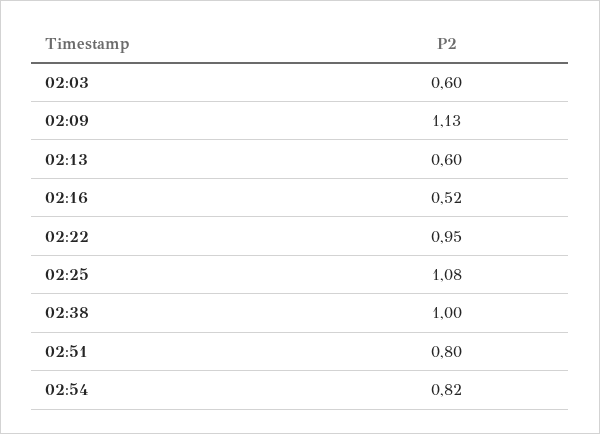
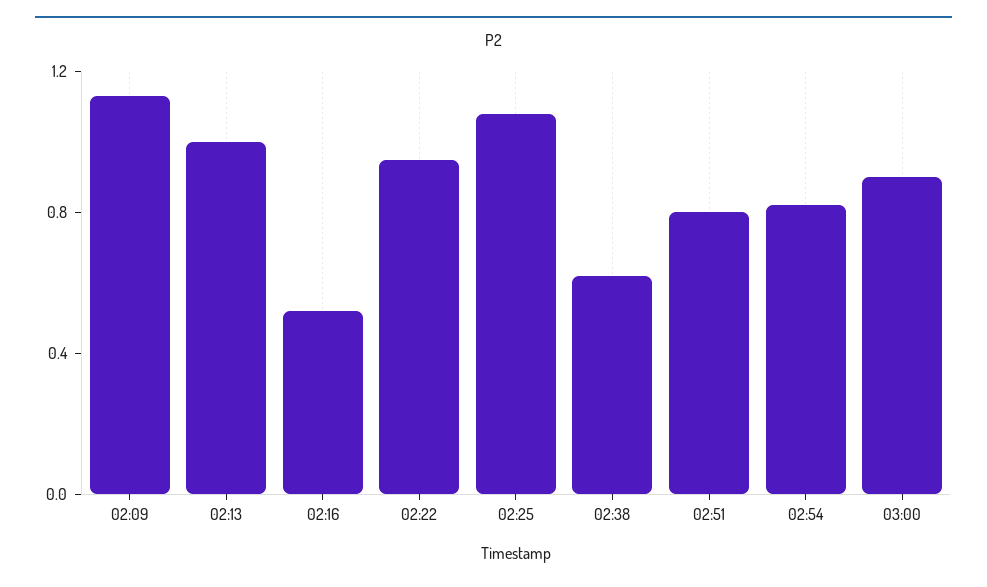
02:03: 0.6 -> none
02:13: 0.6 -> 1
02:38: 1 -> 0.6
03:00: none -> 0.9

